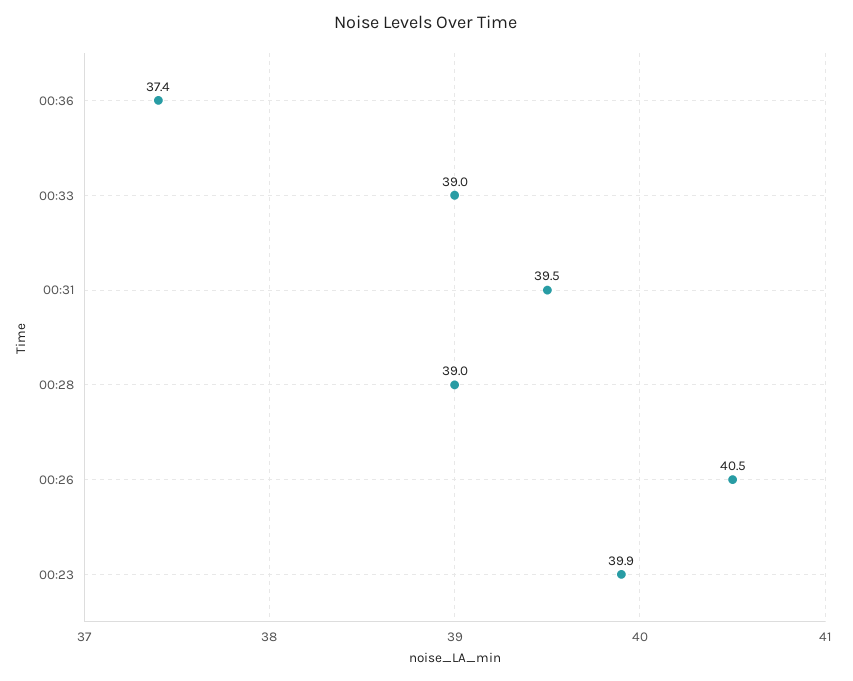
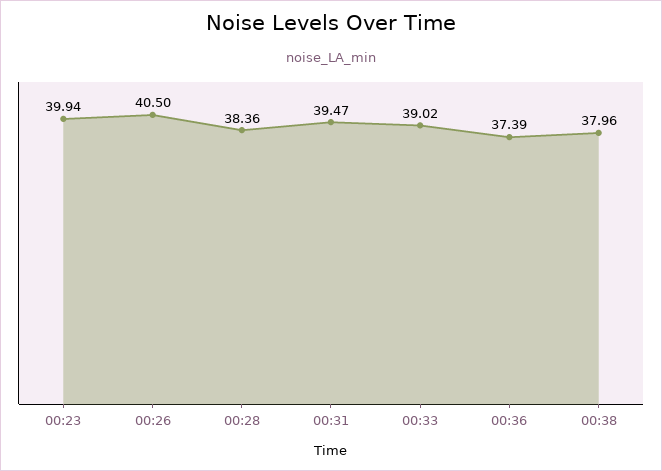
00:28: 39 -> 38.36
00:38: none -> 37.96

